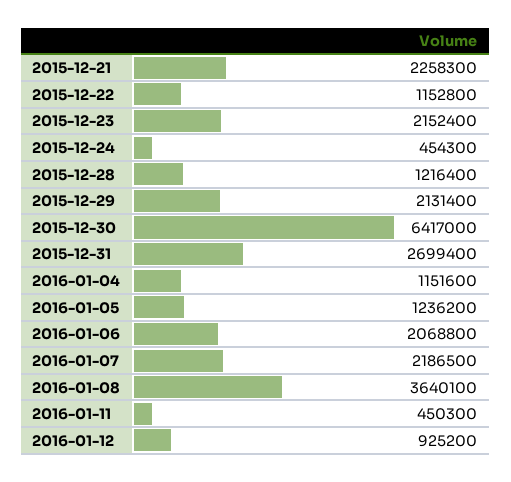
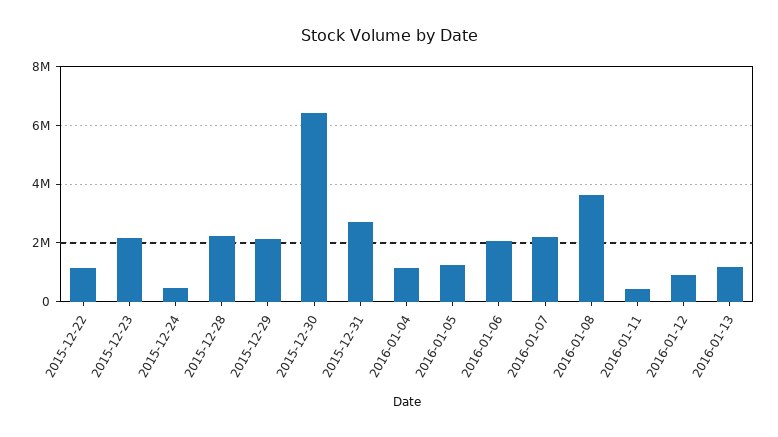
2015-12-21: 2258300 -> none
2015-12-28: 1216400 -> 2250000
2016-01-13: none -> 1250000

